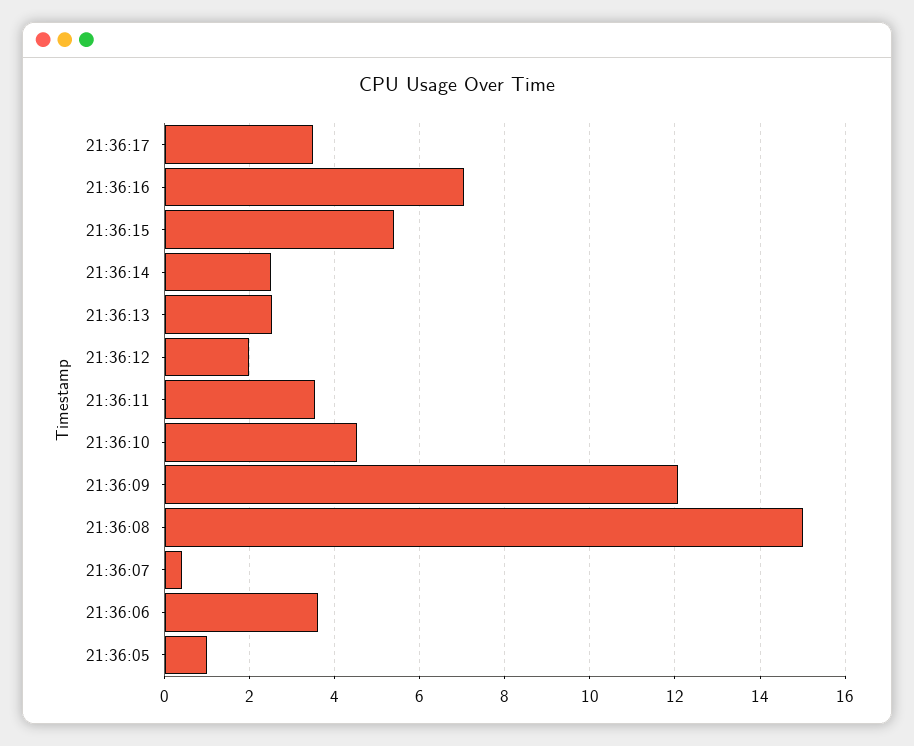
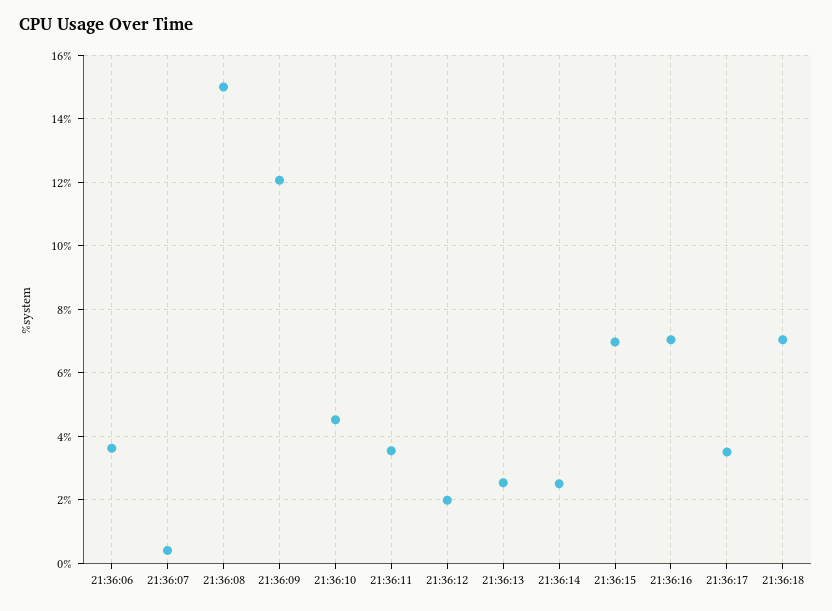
21:36:15: 5.4 -> 7
21:36:05: 1 -> none
21:36:18: none -> 7

